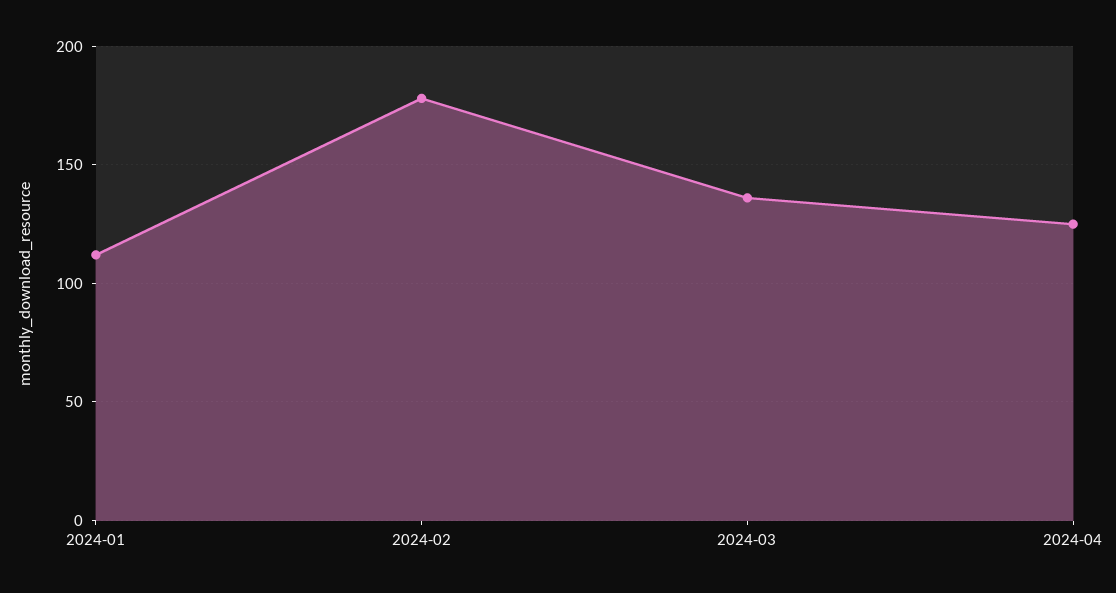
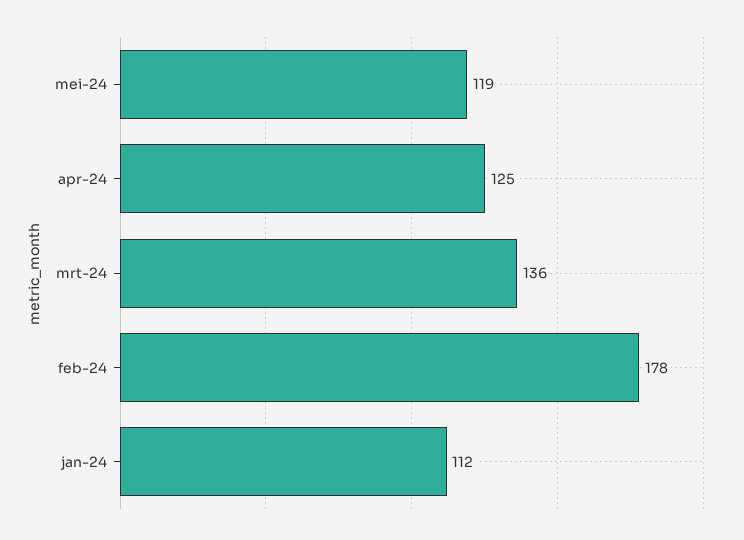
mei-24: none -> 119

